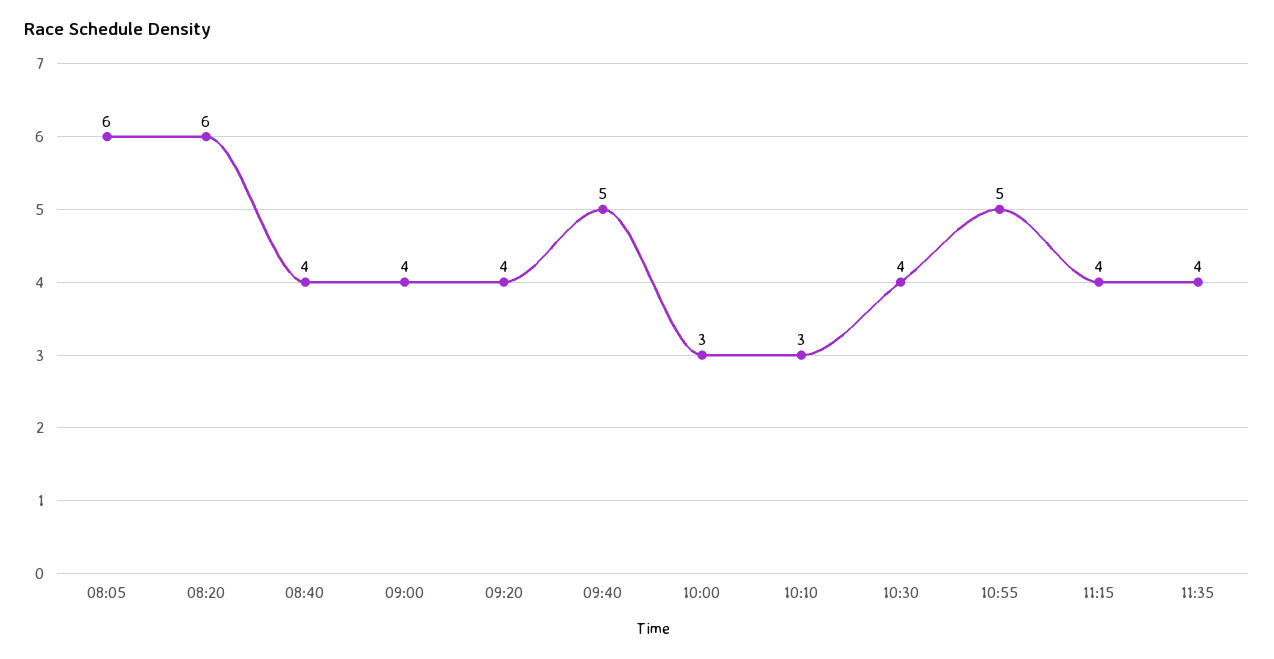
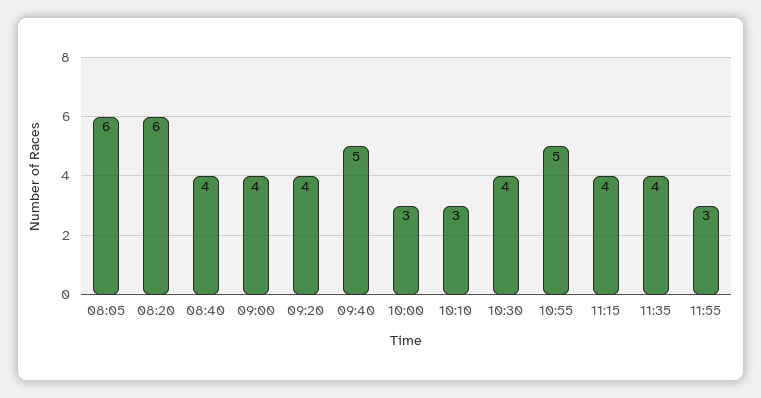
11:55: none -> 3

